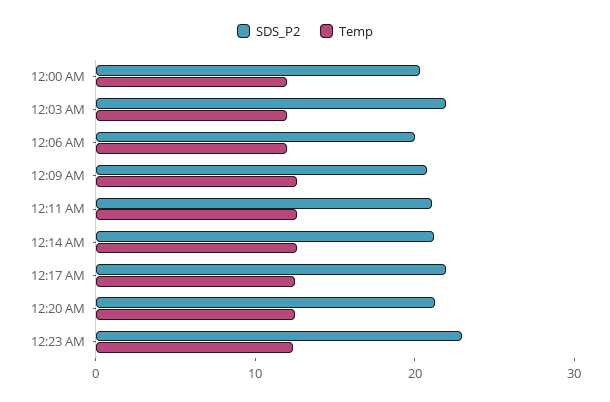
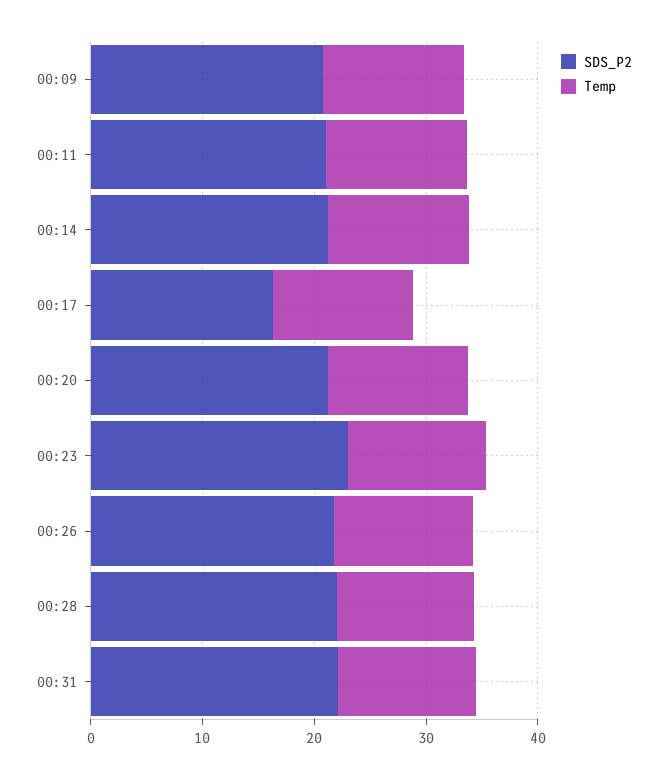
SDS_P2, 12:00 AM: 20 -> none
Temp, 12:00 AM: 12 -> none
SDS_P2, 12:03 AM: 22 -> none
Temp, 12:03 AM: 12 -> none
SDS_P2, 12:06 AM: 20 -> none
Temp, 12:06 AM: 12 -> none
SDS_P2, 12:17 AM: 22 -> 16
SDS_P2, 00:26: none -> 22
Temp, 00:26: none -> 12
SDS_P2, 00:28: none -> 22
Temp, 00:28: none -> 12
SDS_P2, 00:31: none -> 22
Temp, 00:31: none -> 12

